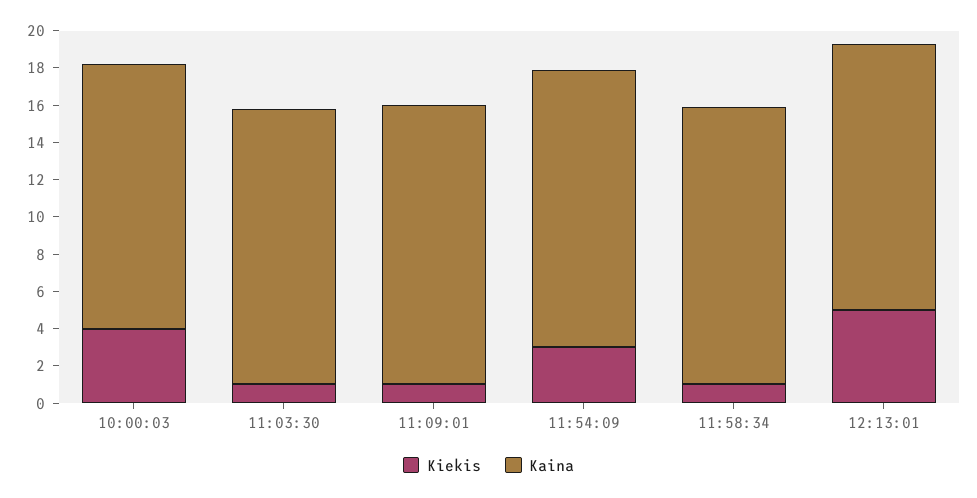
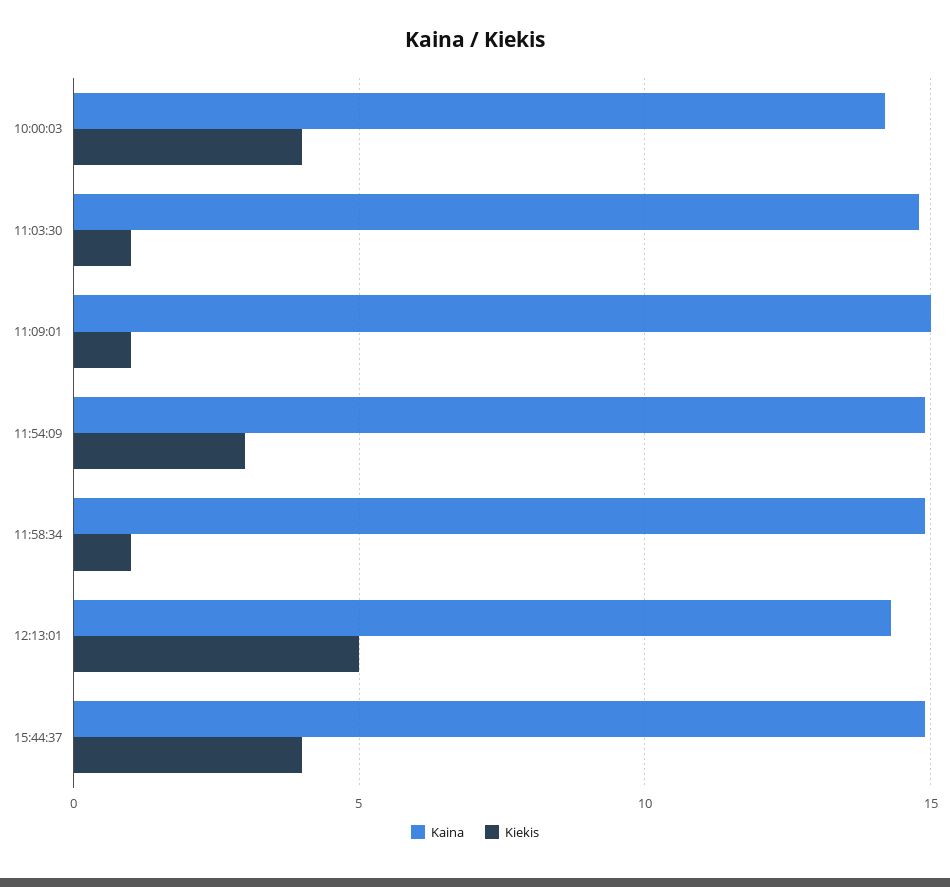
Kaina, 15:44:37: none -> 15
Kiekis, 15:44:37: none -> 4

